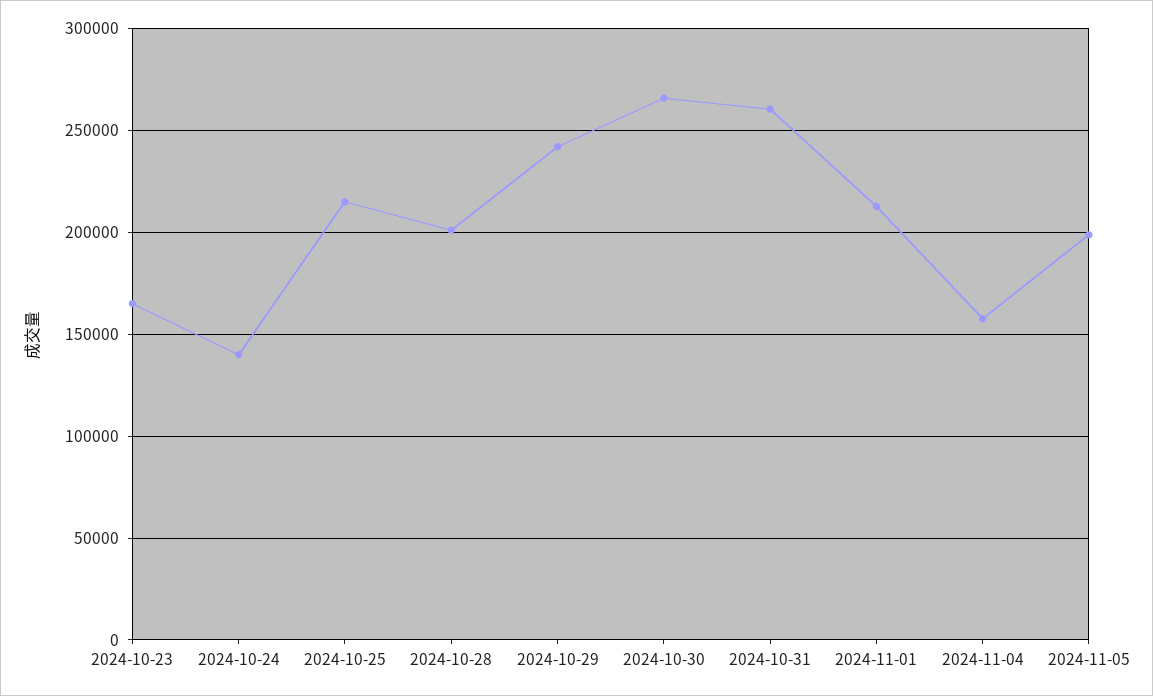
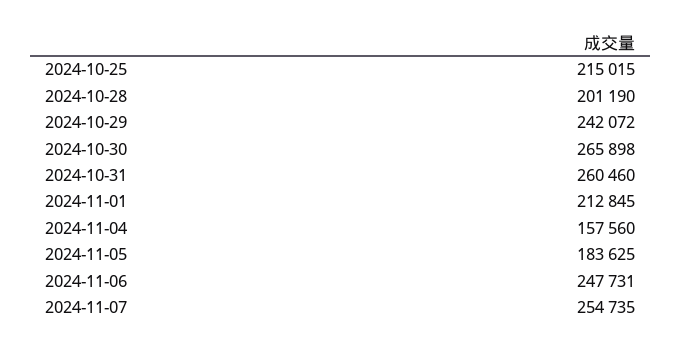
2024-10-23: 165000 -> none
2024-10-24: 140000 -> none
2024-11-05: 200000 -> 183625
2024-11-06: none -> 247731
2024-11-07: none -> 254735

